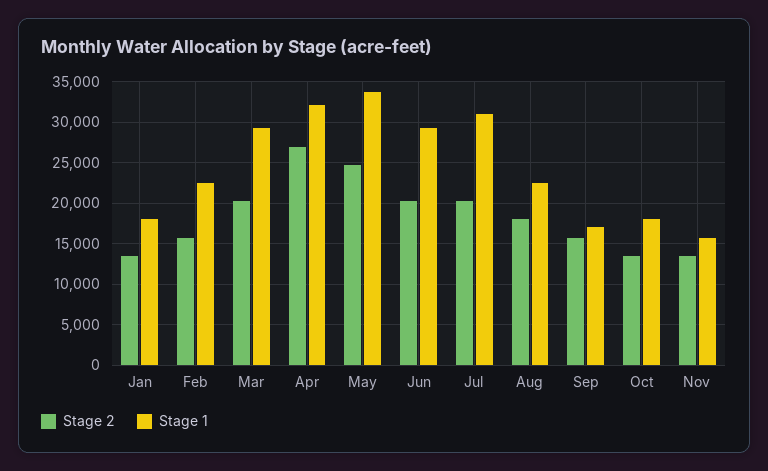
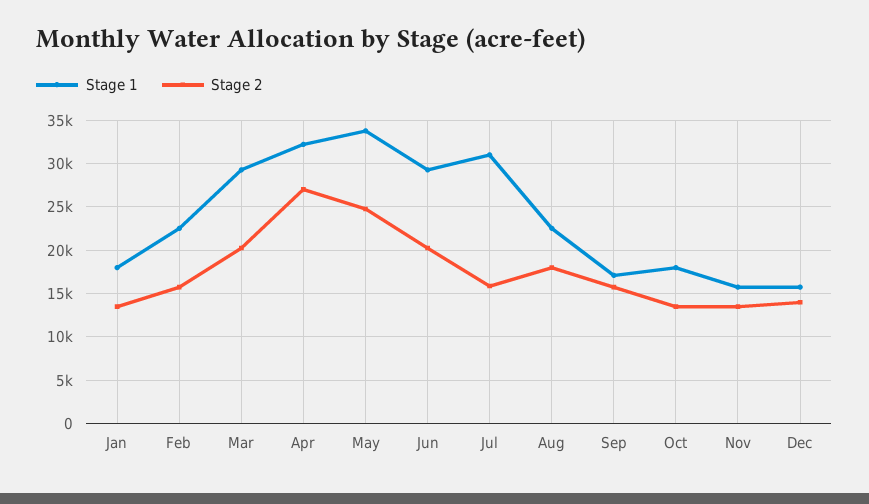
Stage 2, Jul: 20000 -> 16000
Stage 1, Dec: none -> 16000
Stage 2, Dec: none -> 14000

